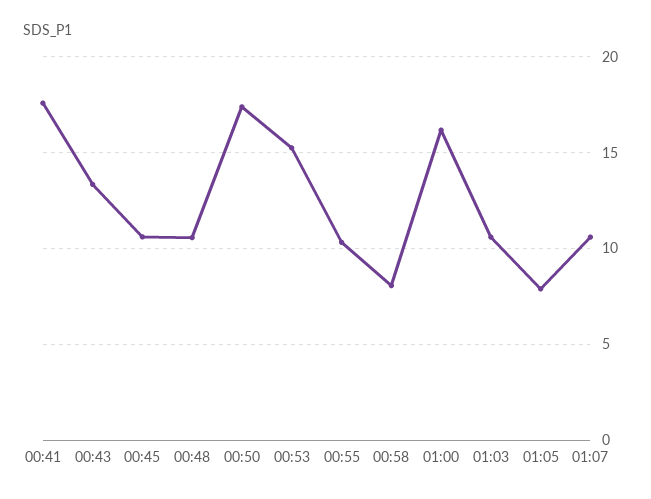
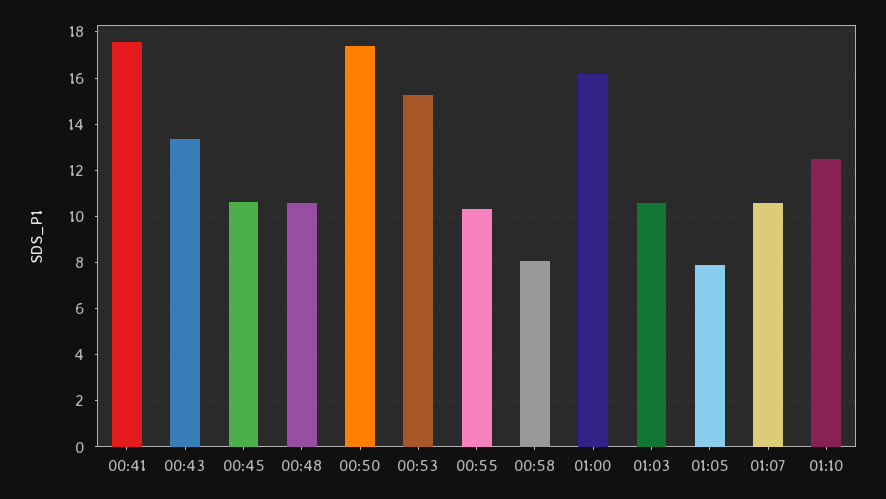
01:10: none -> 12.5

